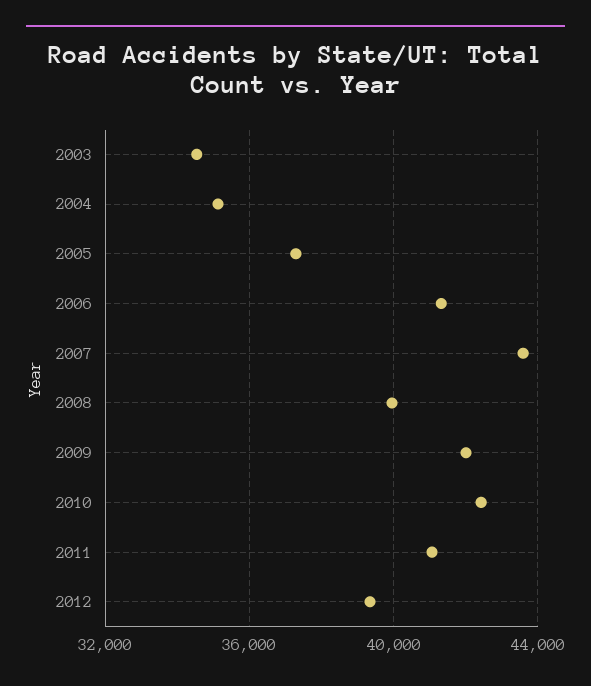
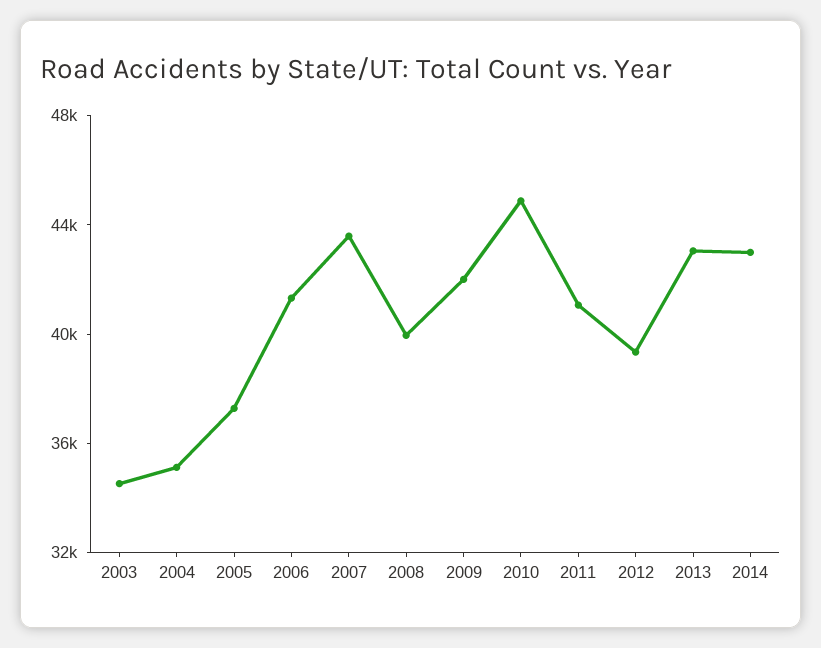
2010: 42500 -> 45000
2013: none -> 43000
2014: none -> 43000

